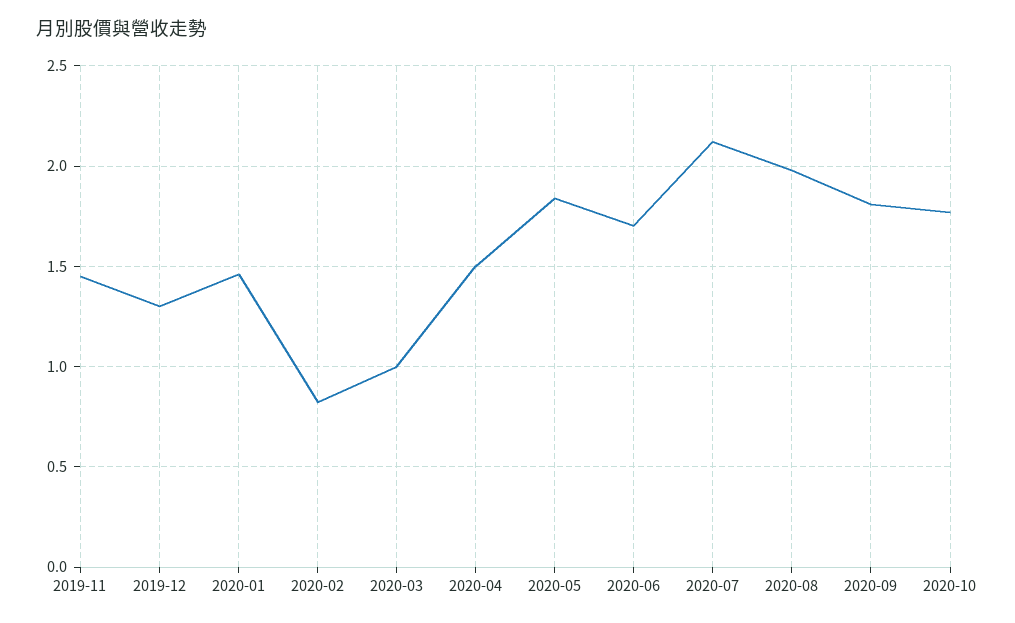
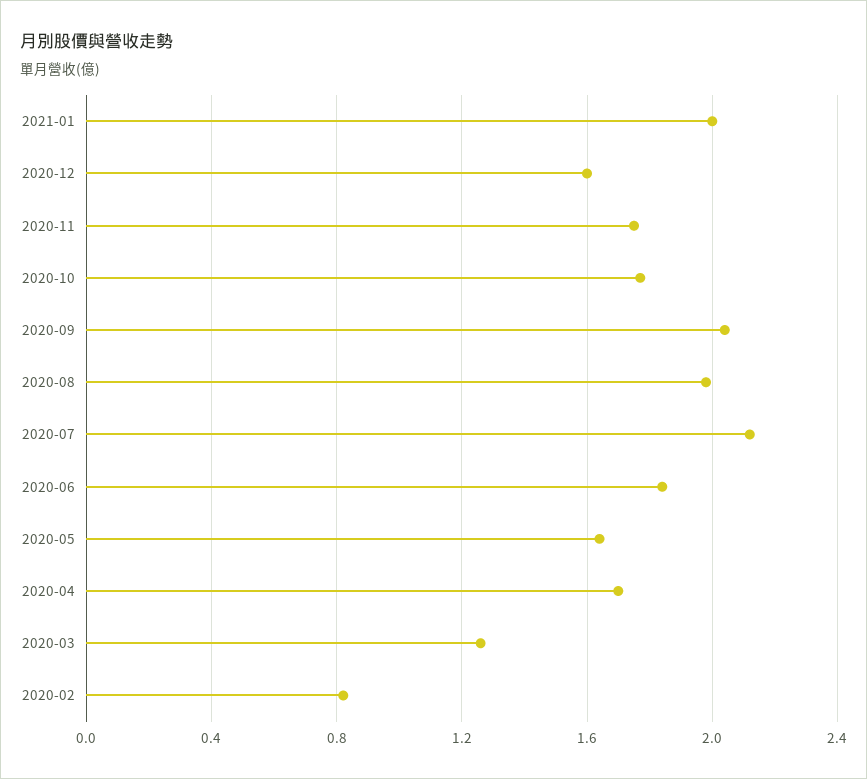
2019-11: 1.45 -> none
2019-12: 1.3 -> none
2020-01: 1.45 -> none
2020-03: 1 -> 1.25
2020-04: 1.5 -> 1.7
2020-05: 1.85 -> 1.65
2020-06: 1.7 -> 1.85
2020-09: 1.8 -> 2.05
2021-01: none -> 2
2020-12: none -> 1.6
2020-11: none -> 1.75

